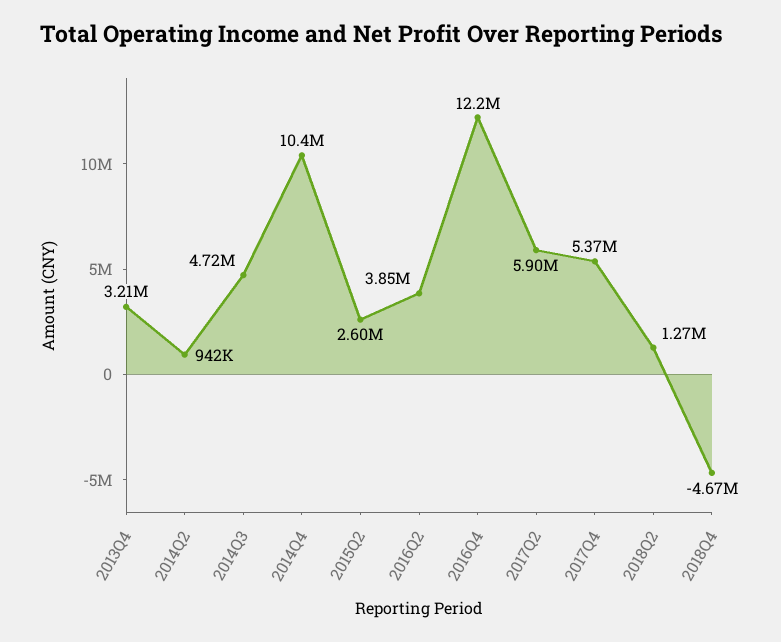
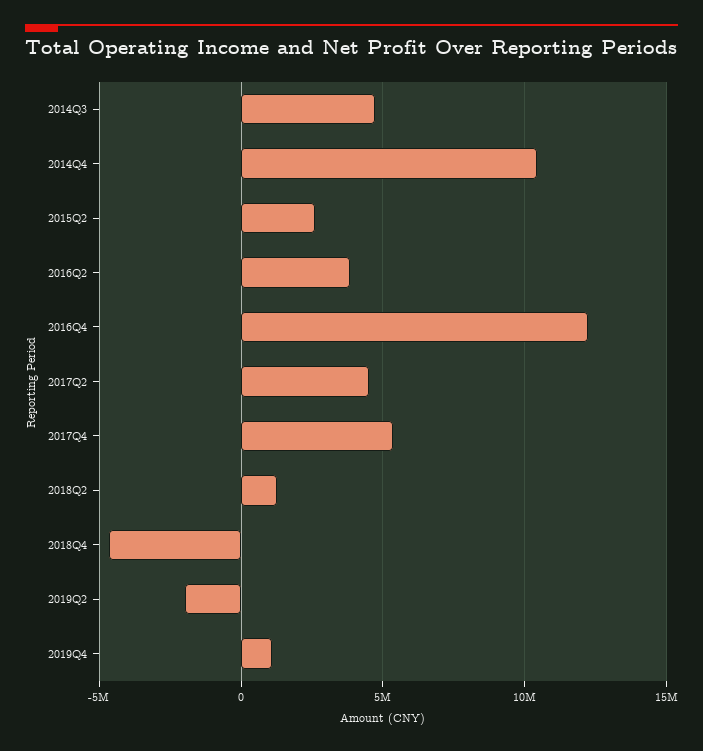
2013Q4: 3210000 -> none
2014Q2: 942000 -> none
2017Q2: 5900000 -> 4500000
2019Q2: none -> -2000000
2019Q4: none -> 1000000

